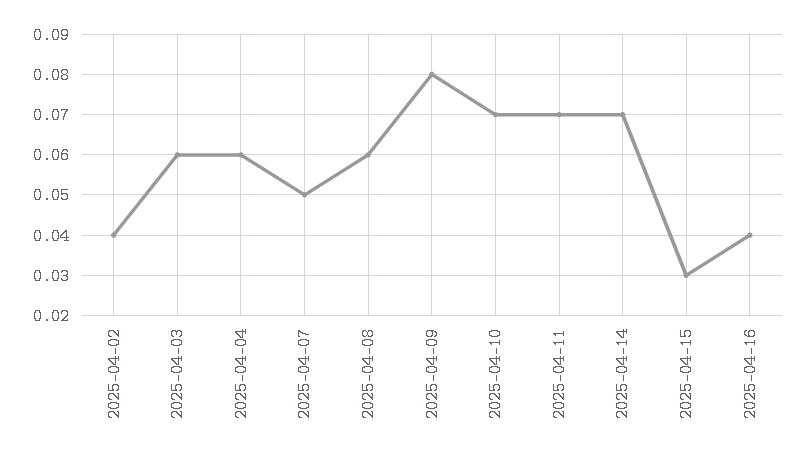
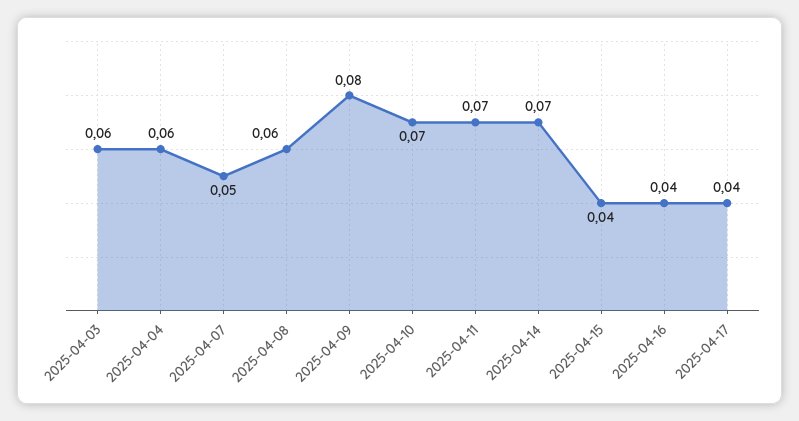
2025-04-02: 0.04 -> none
2025-04-15: 0.03 -> 0.04
2025-04-17: none -> 0.04

